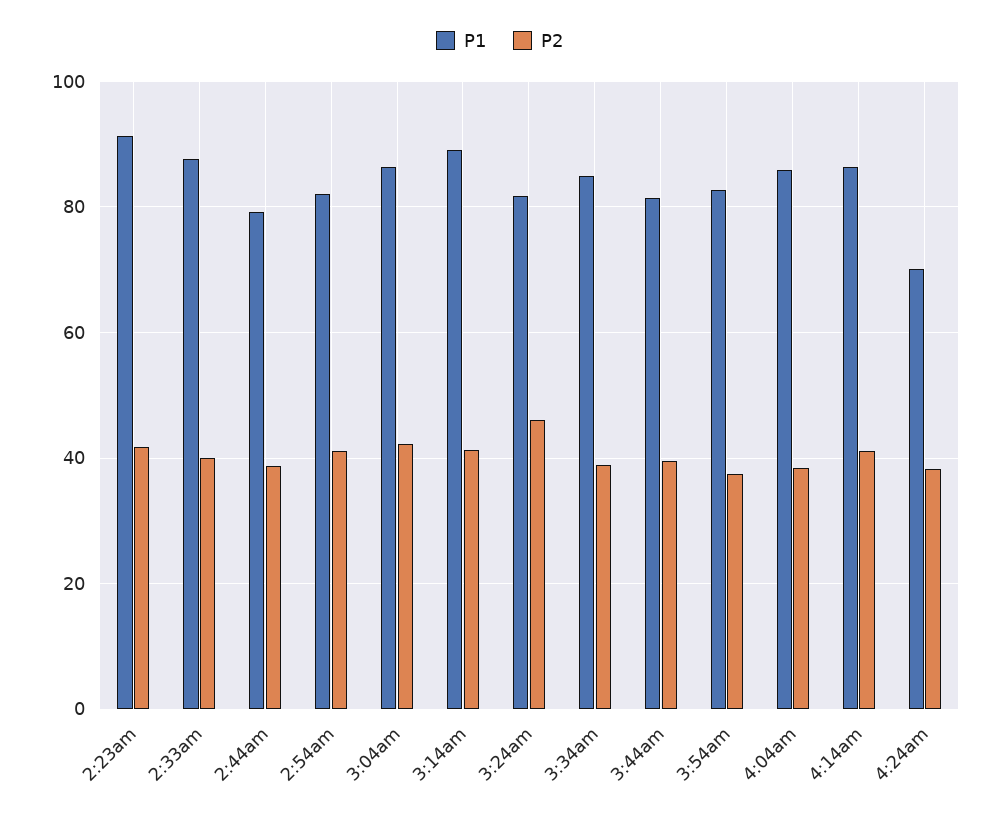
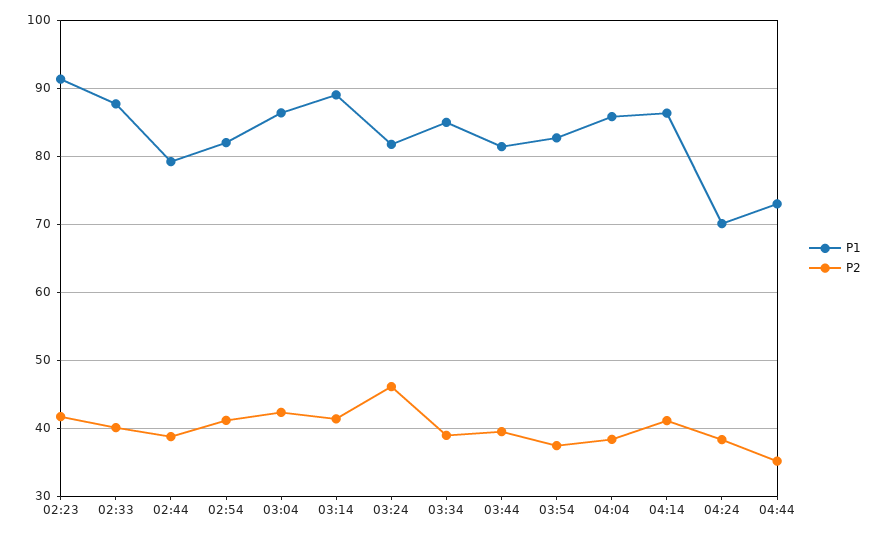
P1, 04:44: none -> 73
P2, 04:44: none -> 35

